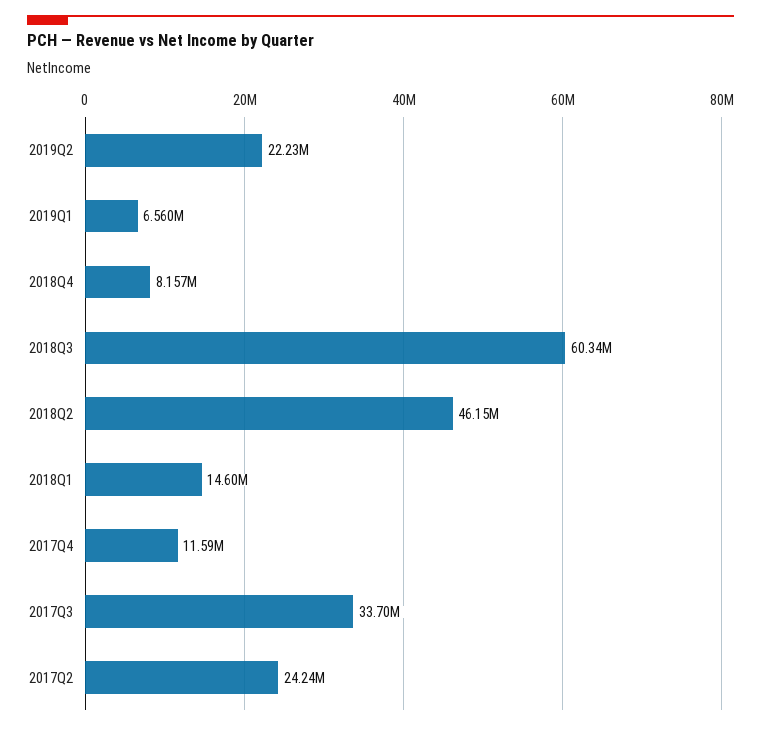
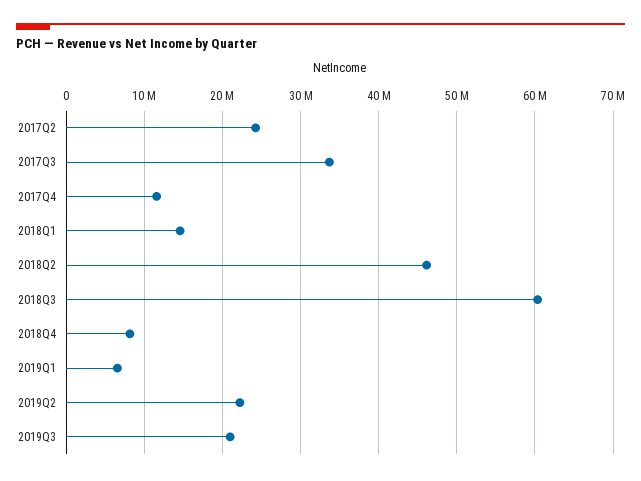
2019Q3: none -> 21000000

